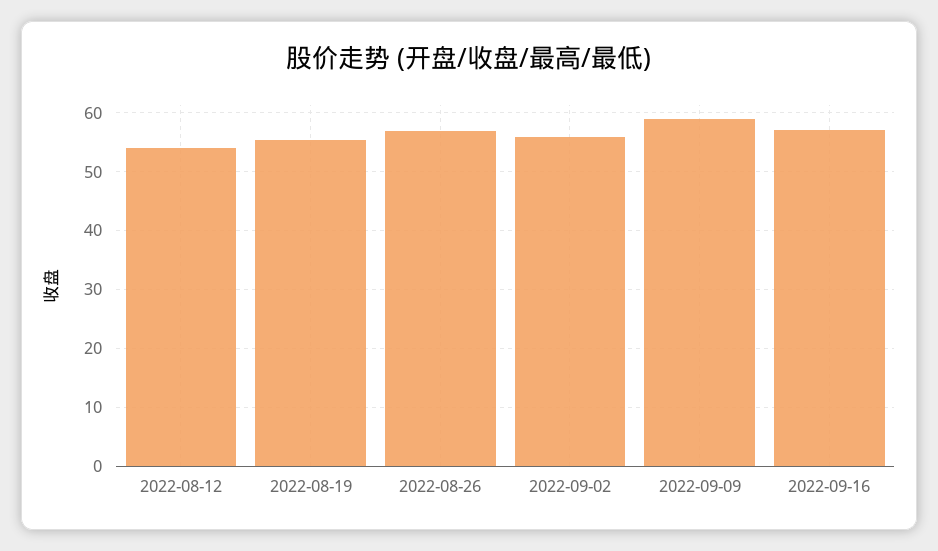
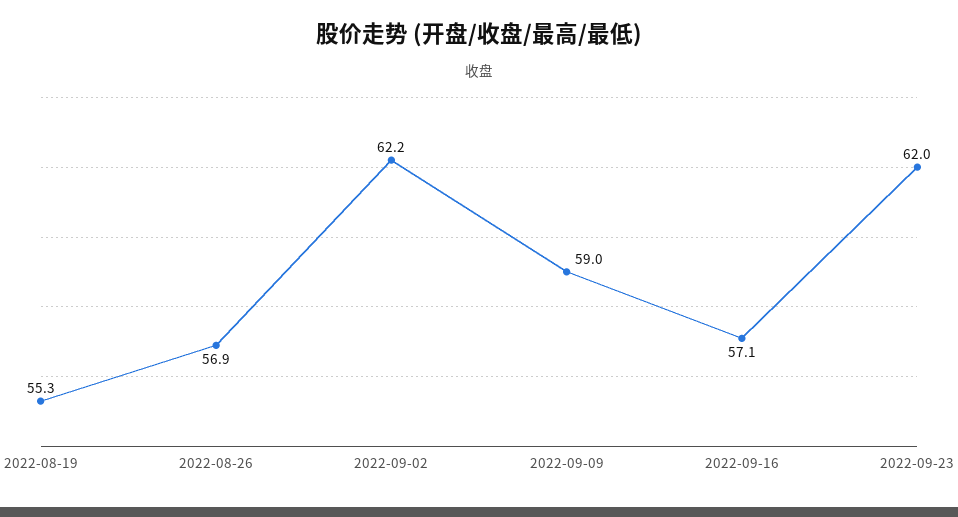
2022-08-12: 54 -> none
2022-09-02: 56 -> 62.2
2022-09-23: none -> 62

